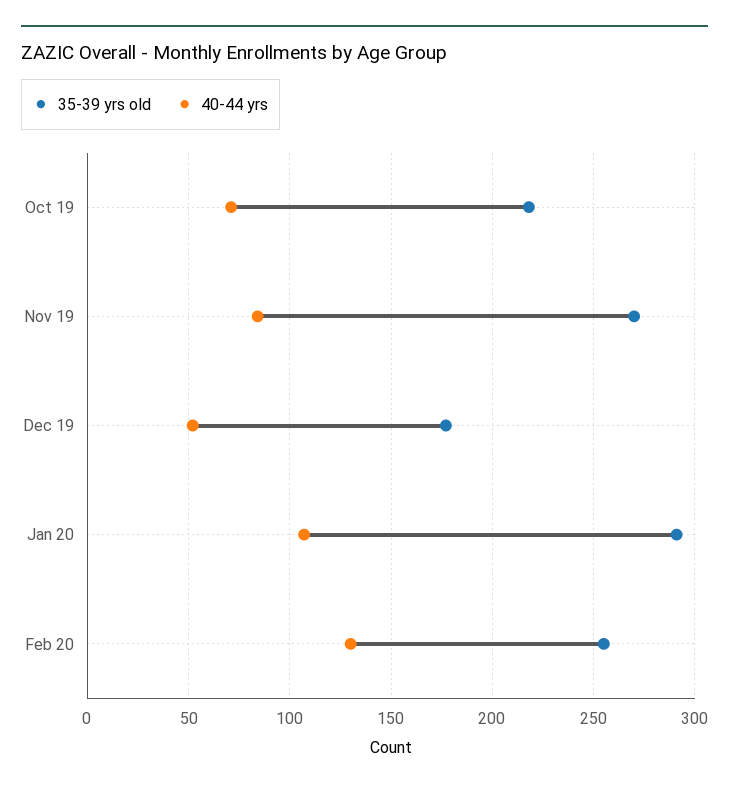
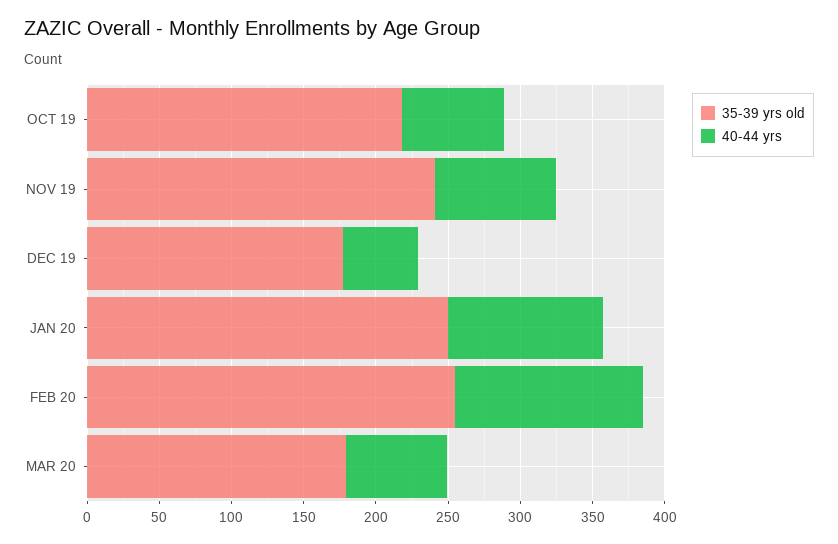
35-39 yrs old, Nov 19: 270 -> 240
35-39 yrs old, Jan 20: 290 -> 250
35-39 yrs old, MAR 20: none -> 180
40-44 yrs, MAR 20: none -> 70

